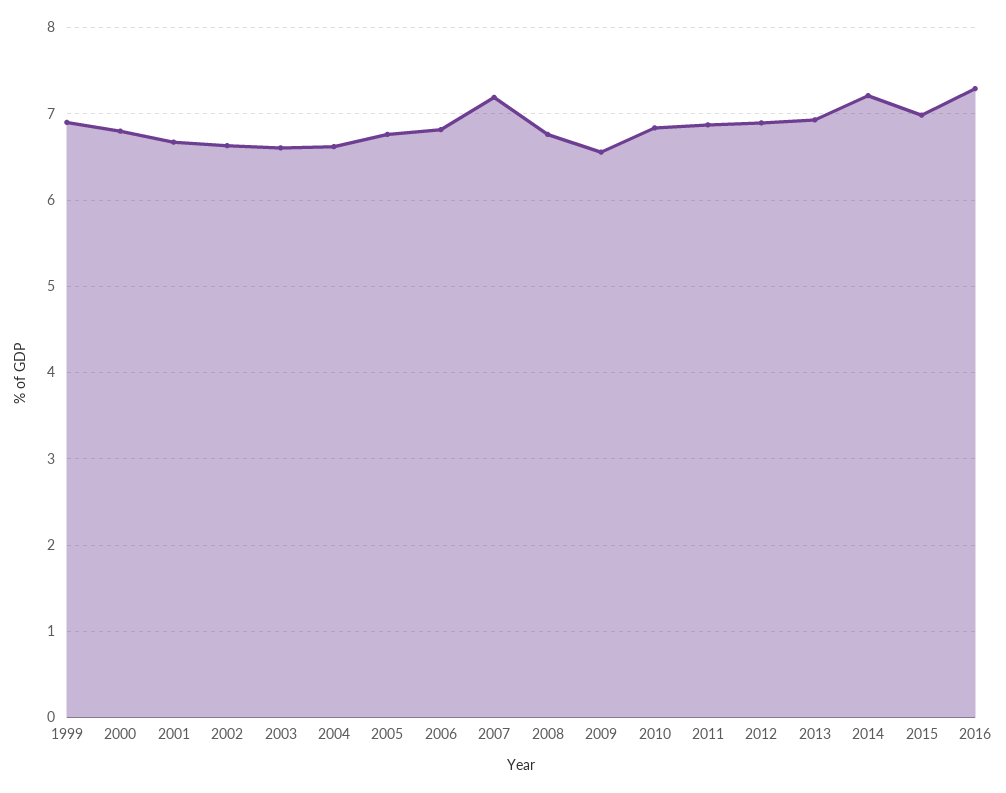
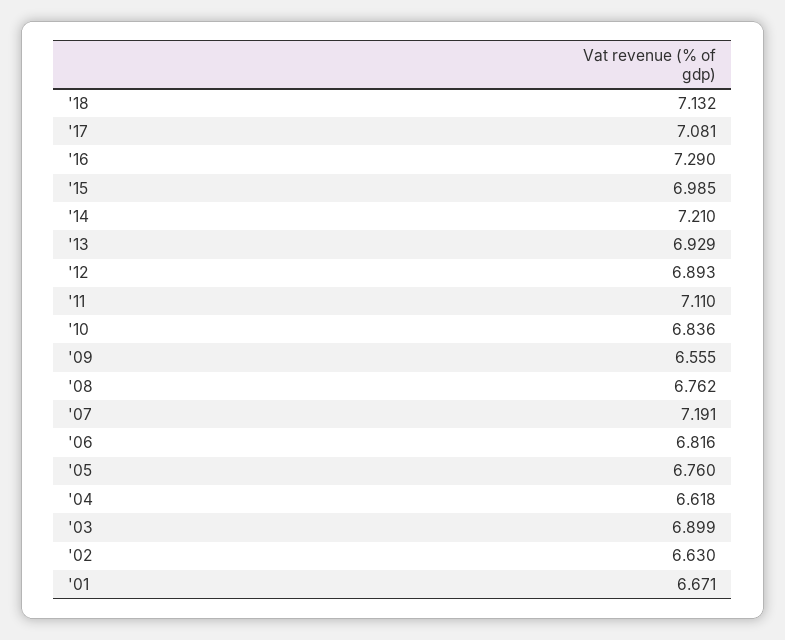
1999: 6.9 -> none
2000: 6.8 -> none
2003: 6.6 -> 6.899
2011: 6.9 -> 7.11
'18: none -> 7.132
'17: none -> 7.081

